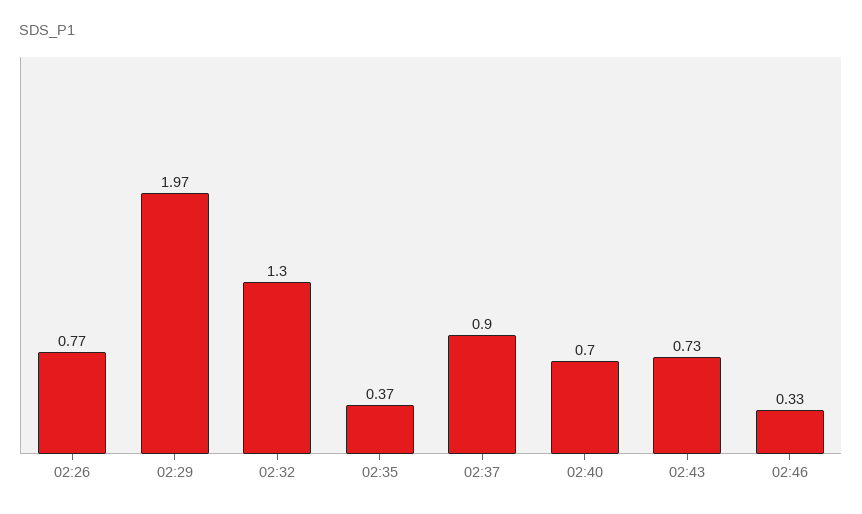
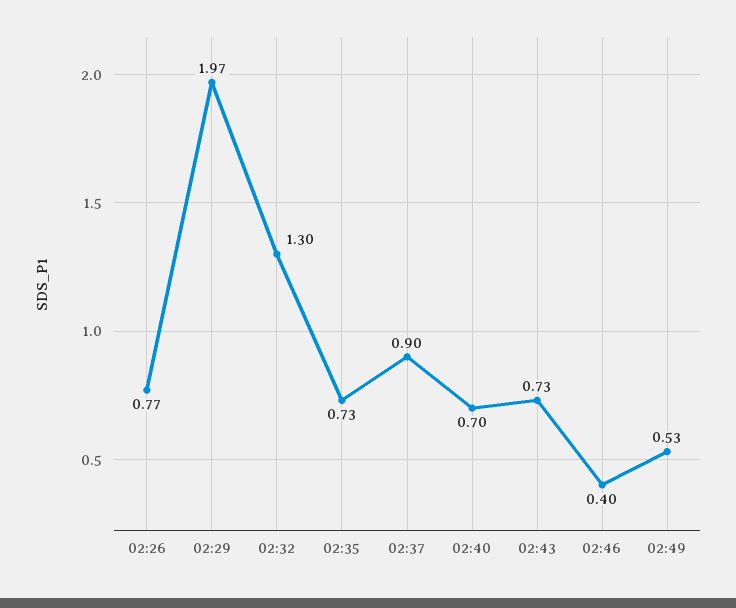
02:35: 0.37 -> 0.73
02:46: 0.33 -> 0.4
02:49: none -> 0.53

